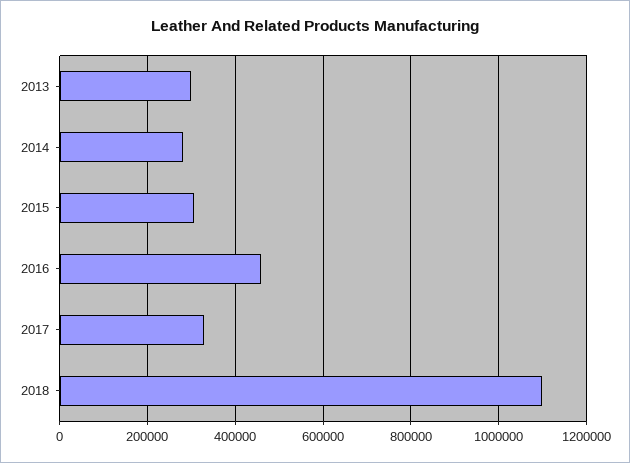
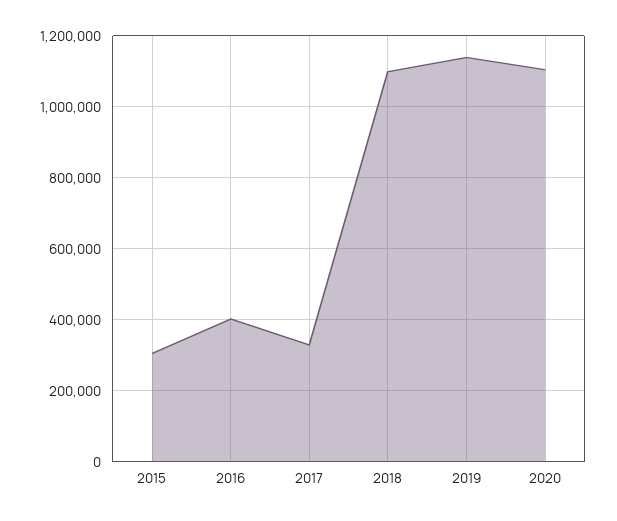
2013: 300000 -> none
2014: 280000 -> none
2016: 460000 -> 400000
2019: none -> 1140000
2020: none -> 1100000

